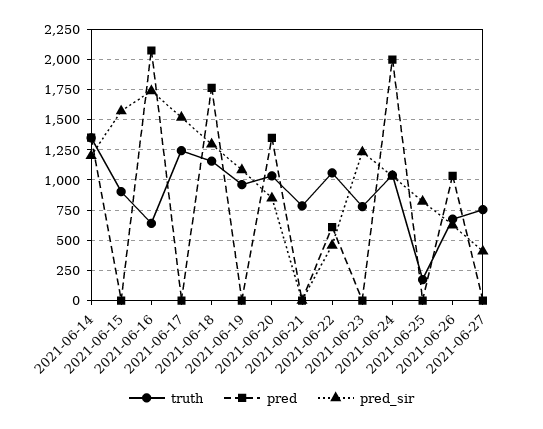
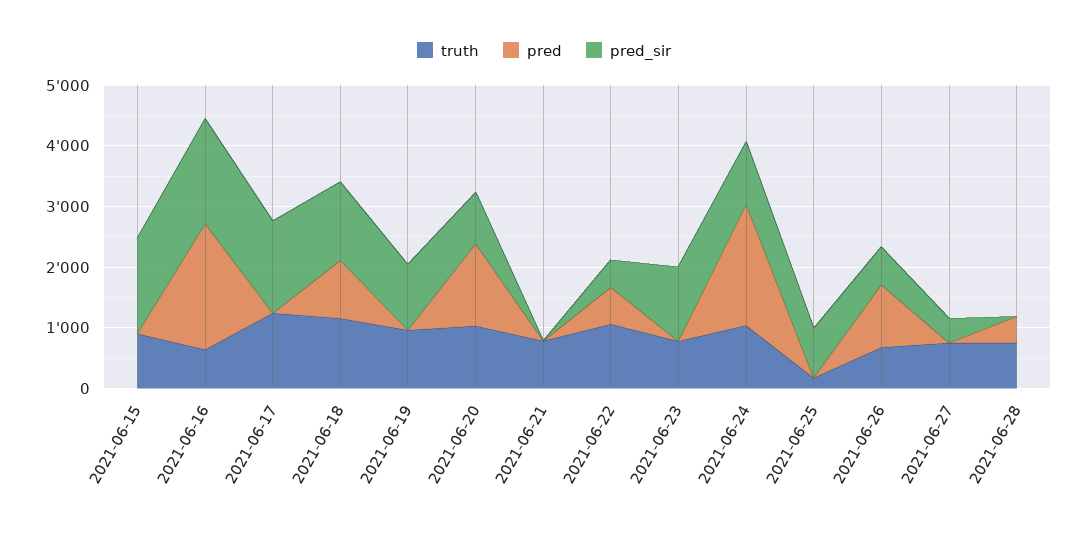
truth, 2021-06-14: 1350 -> none
pred, 2021-06-14: 1350 -> none
pred_sir, 2021-06-14: 1200 -> none
pred, 2021-06-18: 1750 -> 1000
truth, 2021-06-28: none -> 800
pred, 2021-06-28: none -> 400
pred_sir, 2021-06-28: none -> 0

